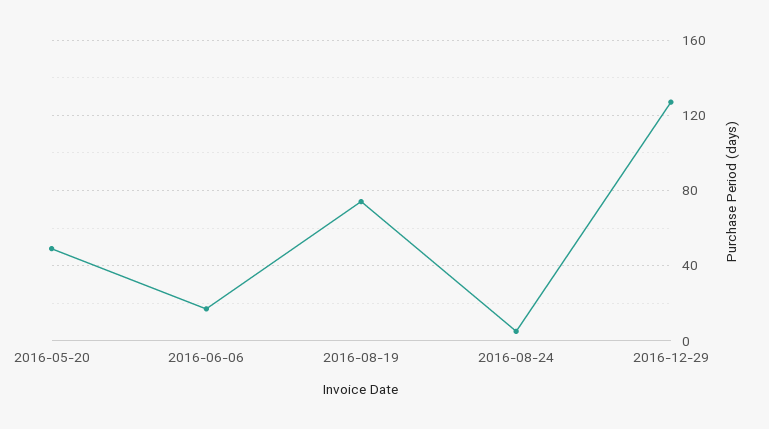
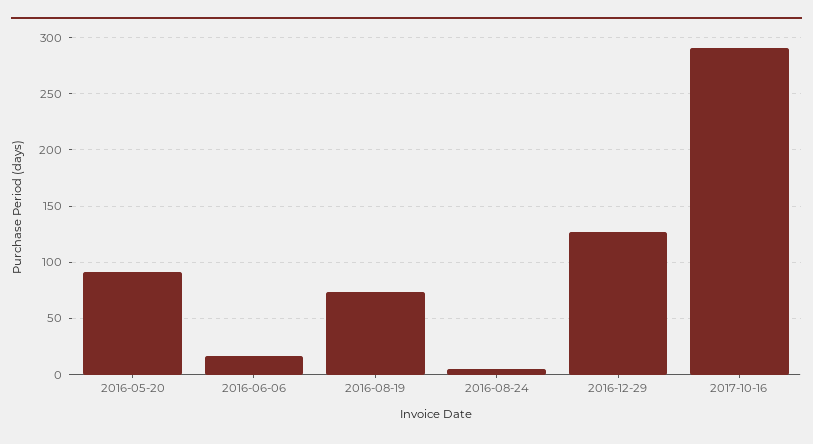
2016-05-20: 50 -> 90
2017-10-16: none -> 290

